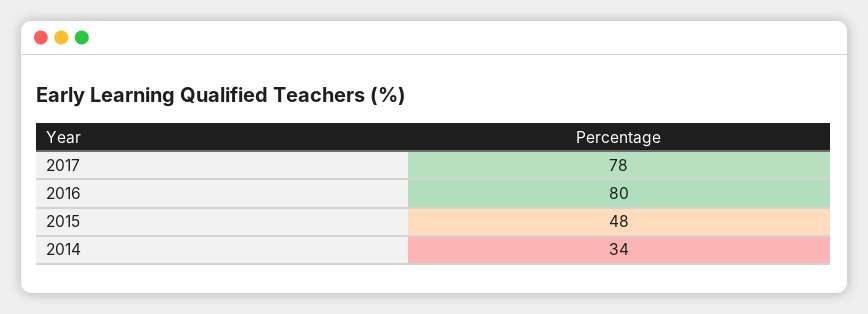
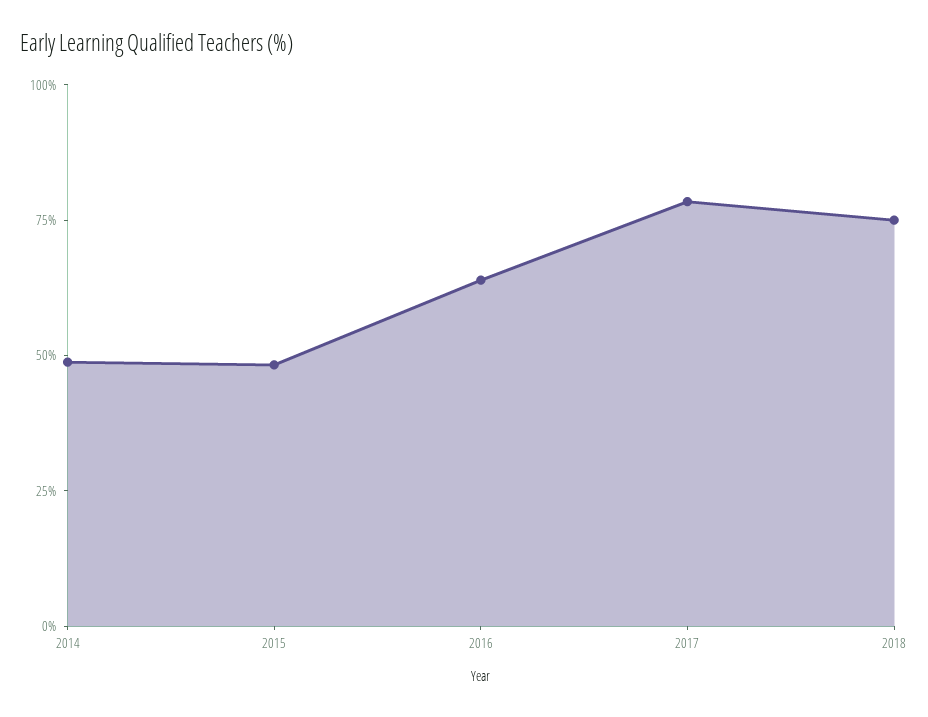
2016: 80 -> 65
2014: 34 -> 50
2018: none -> 75

